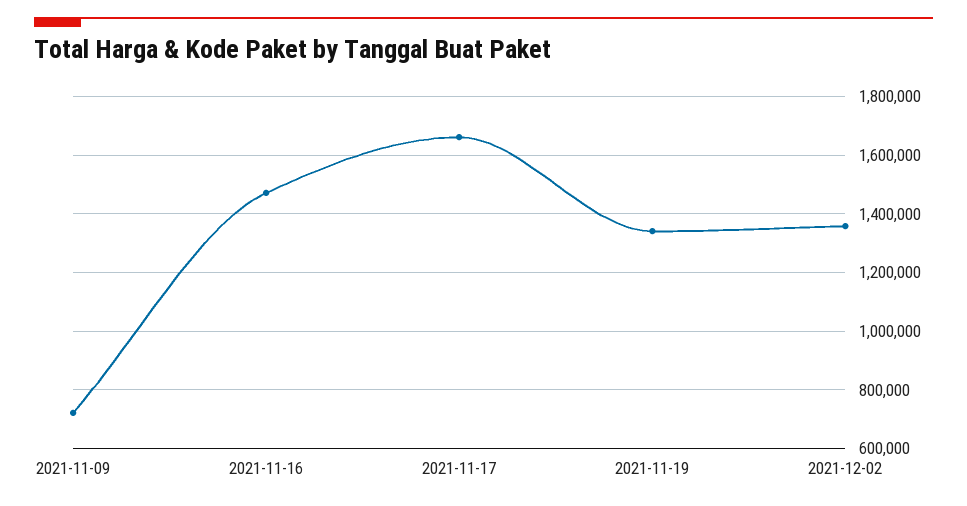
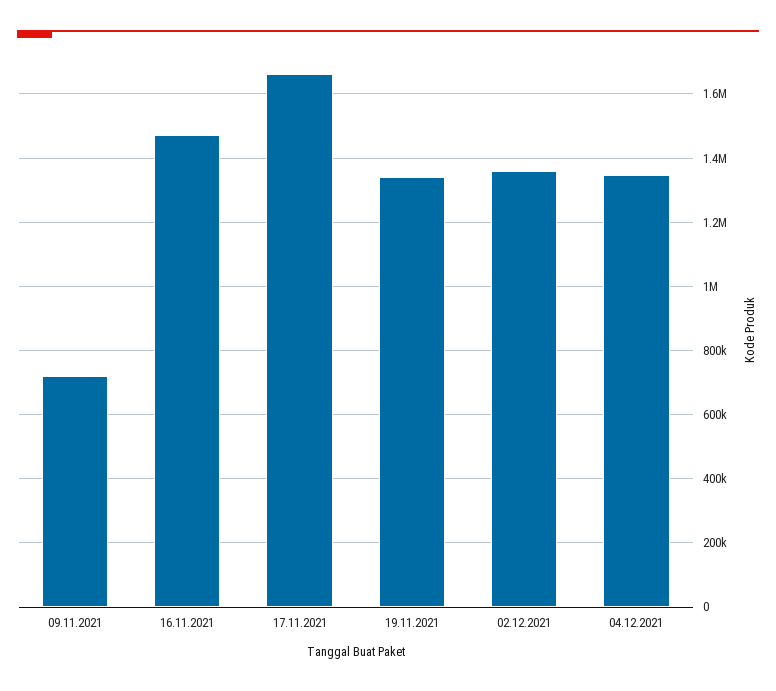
04.12.2021: none -> 1340000

